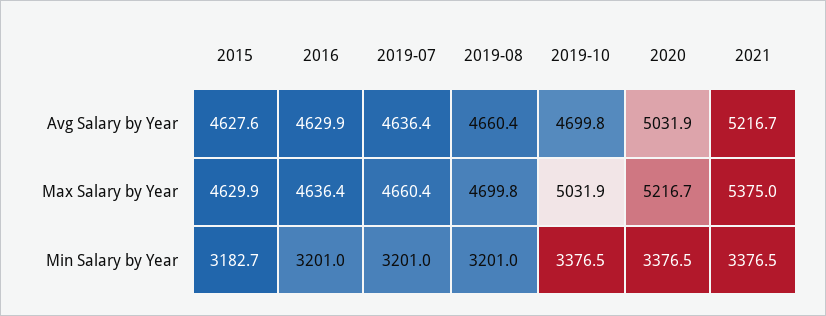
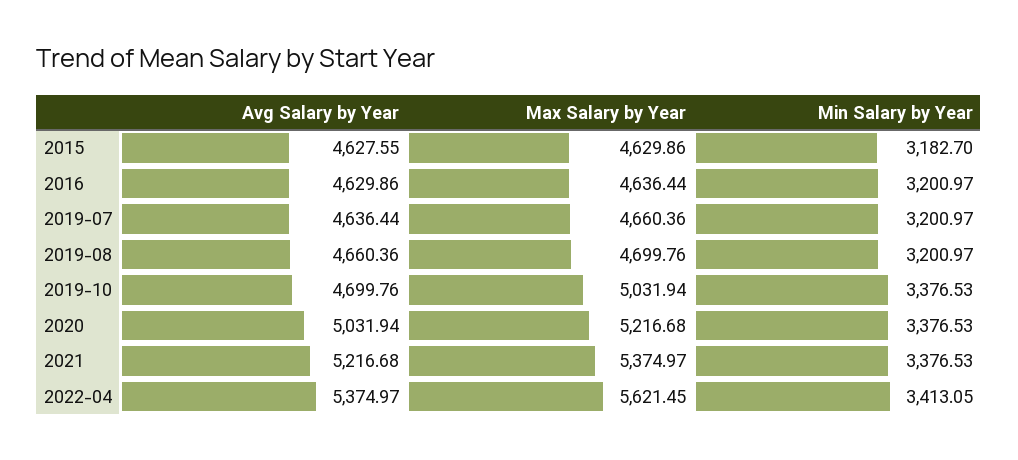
2022-04, Avg Salary by Year: none -> 5374.97
2022-04, Max Salary by Year: none -> 5621.45
2022-04, Min Salary by Year: none -> 3413.05

